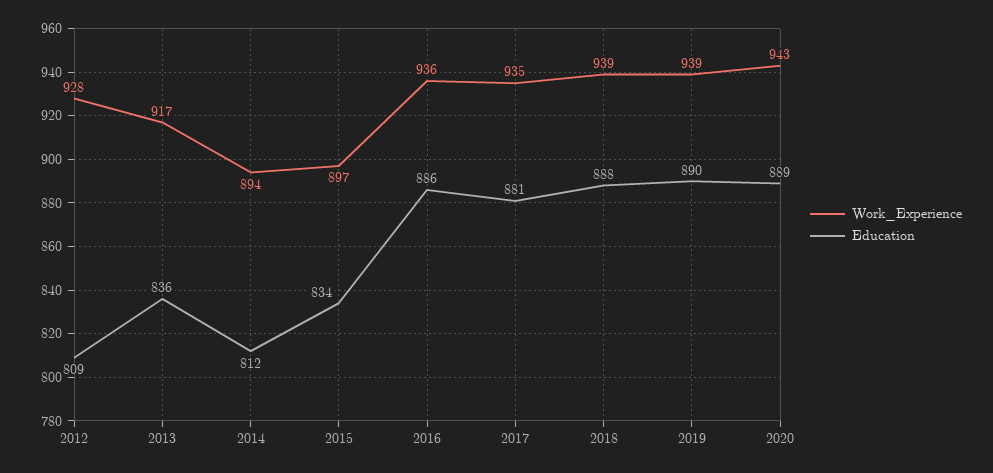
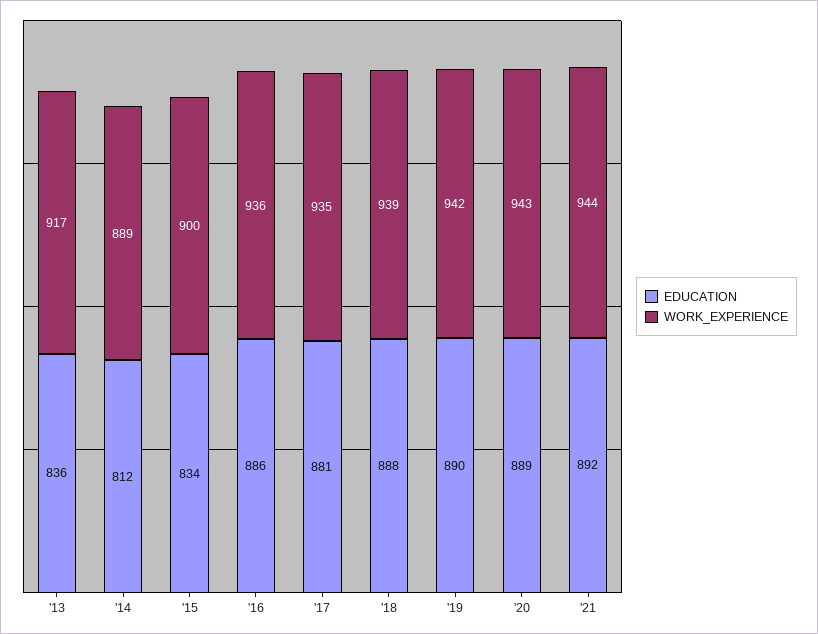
Work_Experience, 2012: 928 -> none
Education, 2012: 809 -> none
Work_Experience, 2014: 894 -> 889
Work_Experience, 2015: 897 -> 900
Work_Experience, 2019: 939 -> 942
Education, '21: none -> 892
Work_Experience, '21: none -> 944

